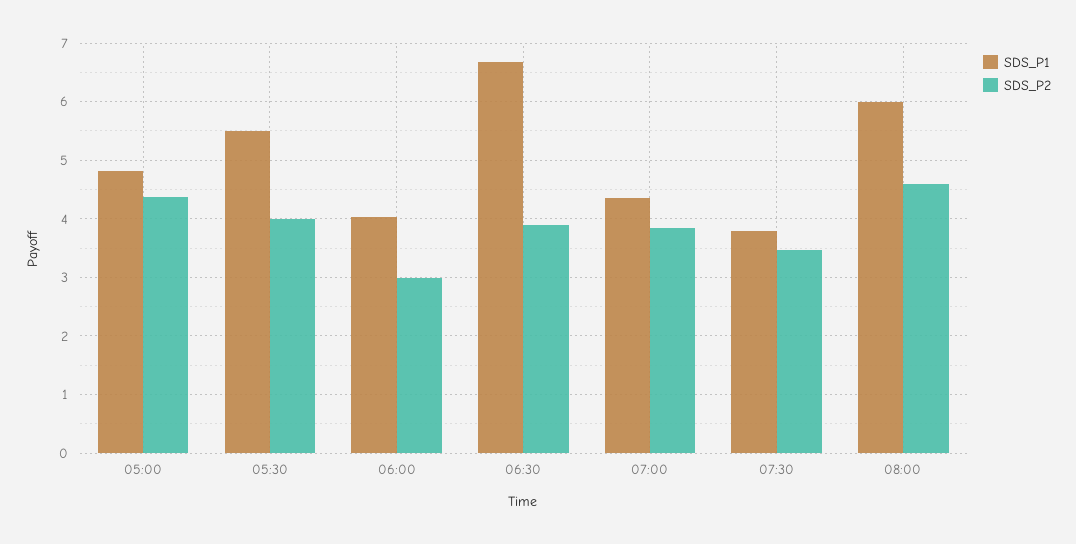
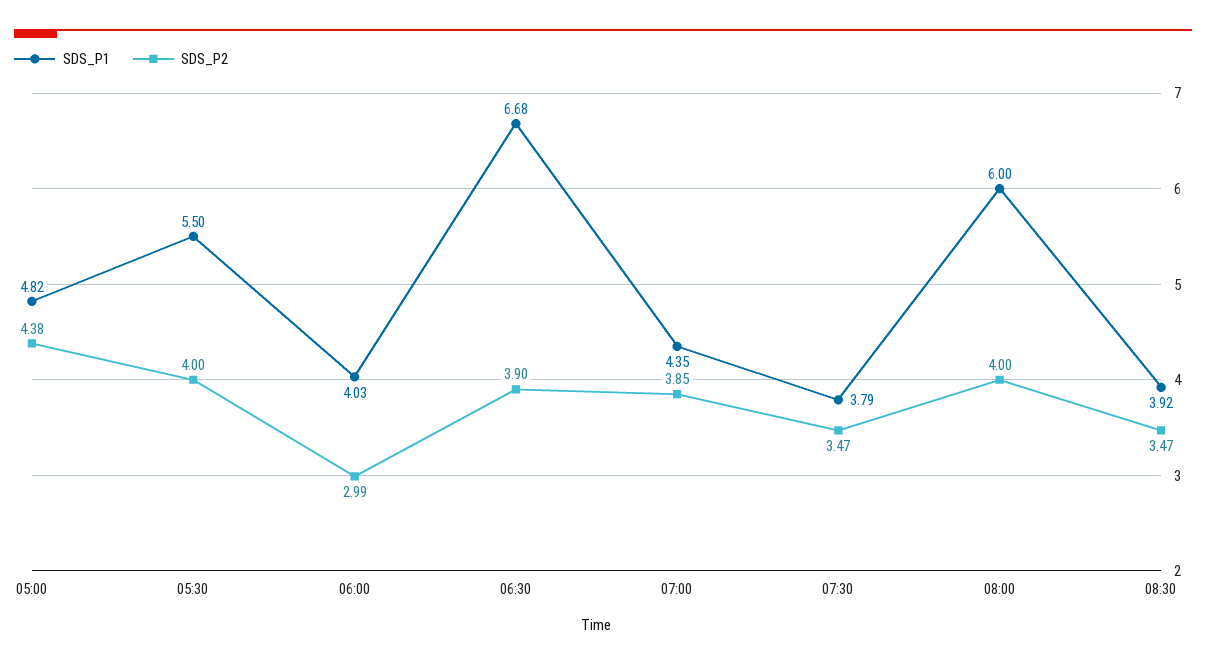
SDS_P2, 08:00: 4.6 -> 4
SDS_P1, 08:30: none -> 3.92
SDS_P2, 08:30: none -> 3.47

